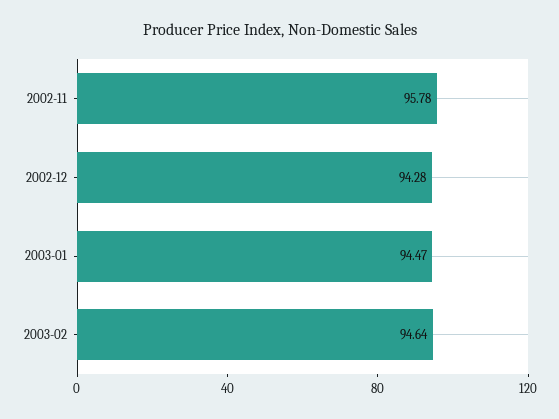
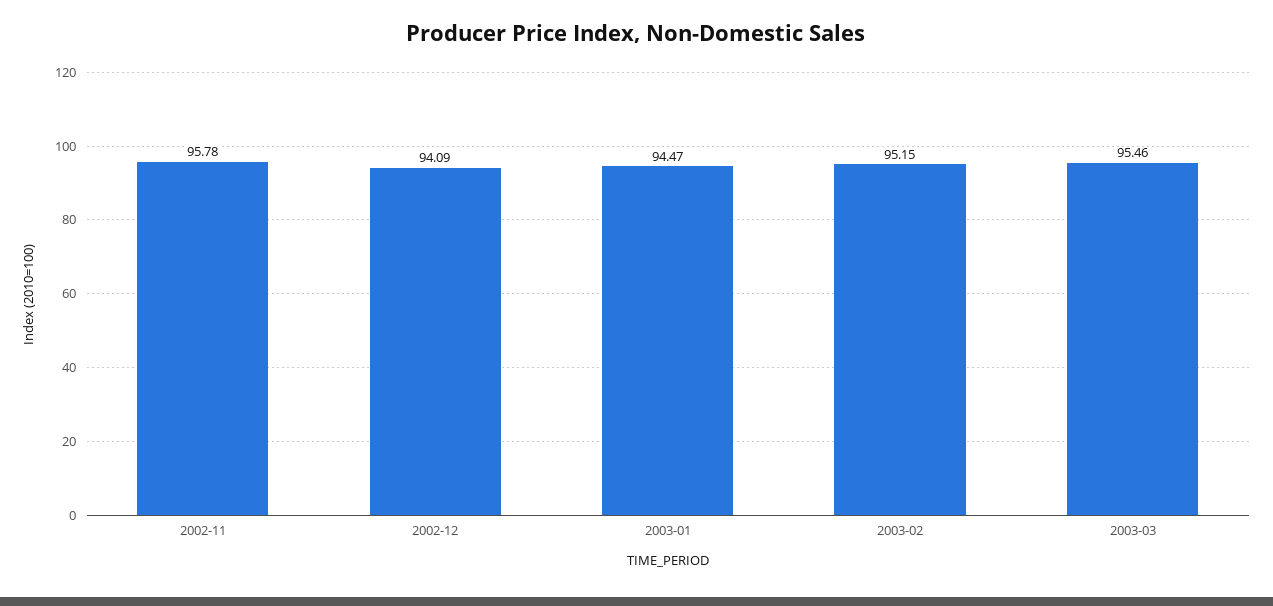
2002-12: 94.28 -> 94.09
2003-02: 94.64 -> 95.15
2003-03: none -> 95.46

